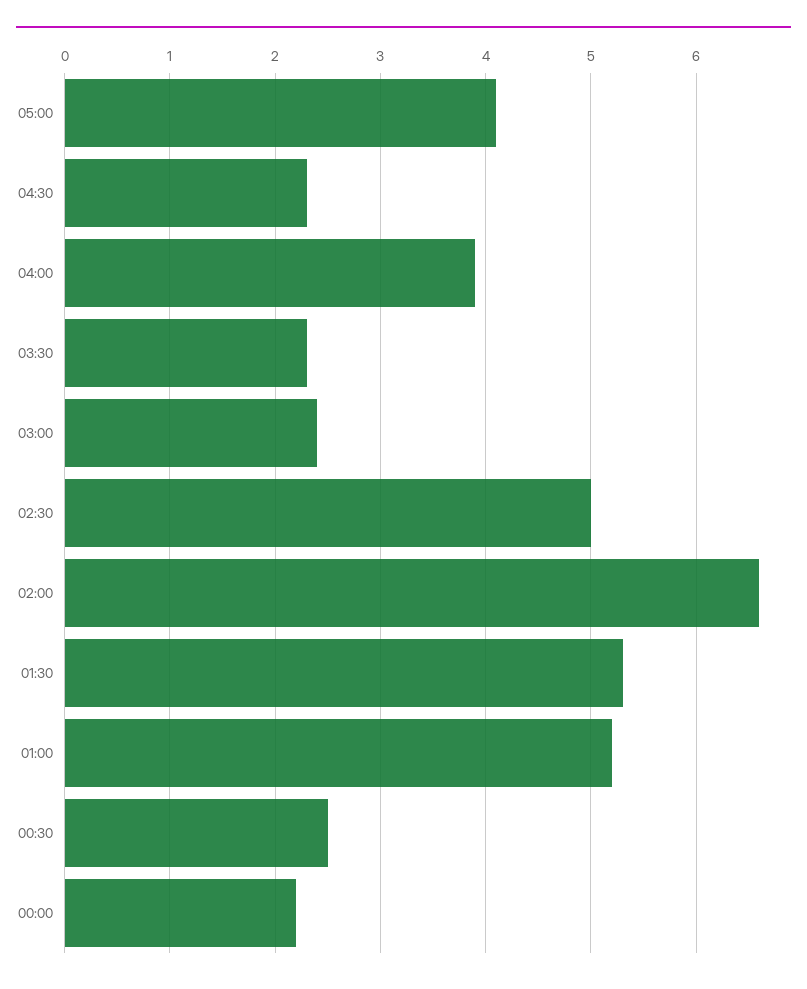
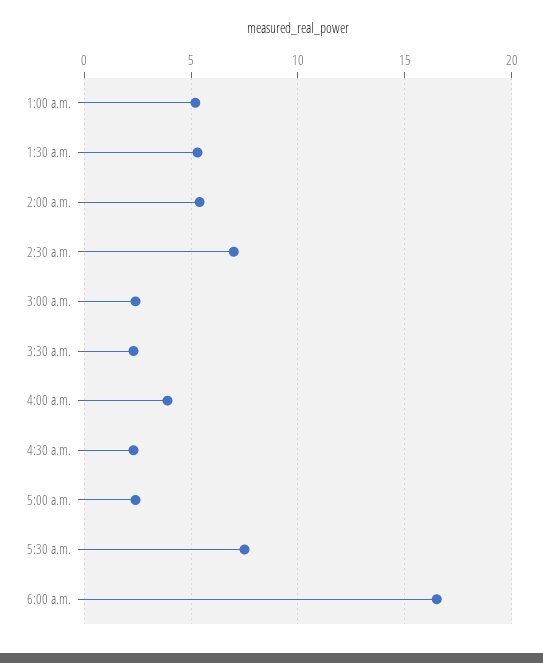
05:00: 4.1 -> 2.5
02:30: 5 -> 7
02:00: 6.6 -> 5.5
00:30: 2.5 -> none
00:00: 2.2 -> none
5:30 a.m.: none -> 7.5
6:00 a.m.: none -> 16.5

